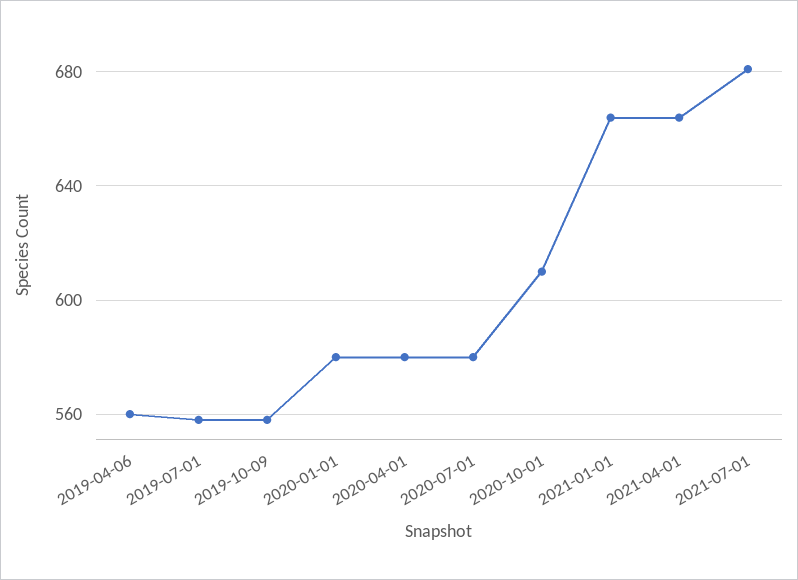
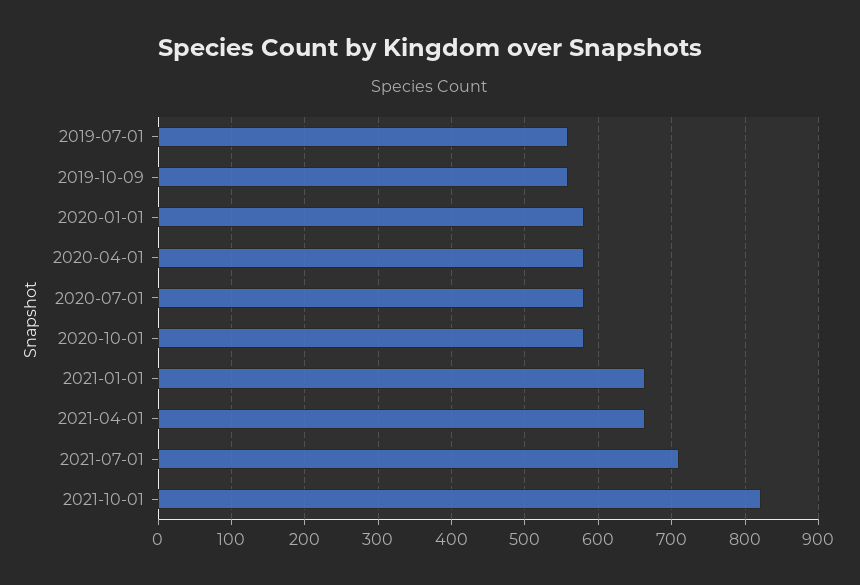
2019-04-06: 560 -> none
2020-10-01: 610 -> 580
2021-07-01: 680 -> 710
2021-10-01: none -> 820

